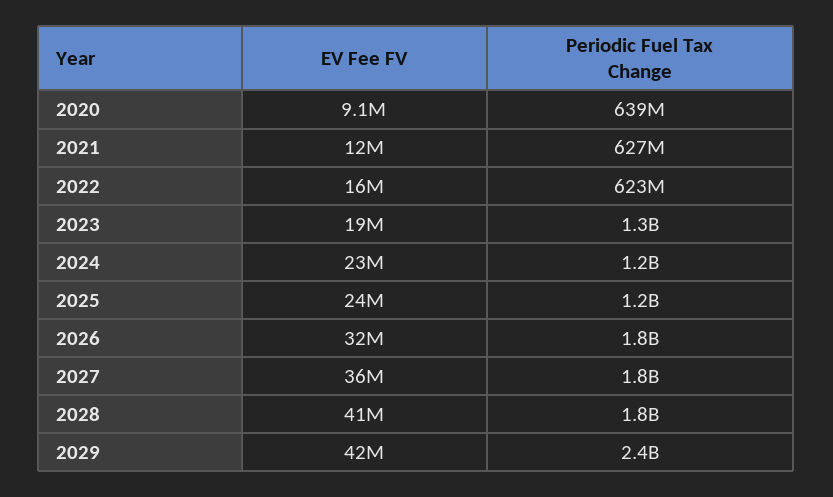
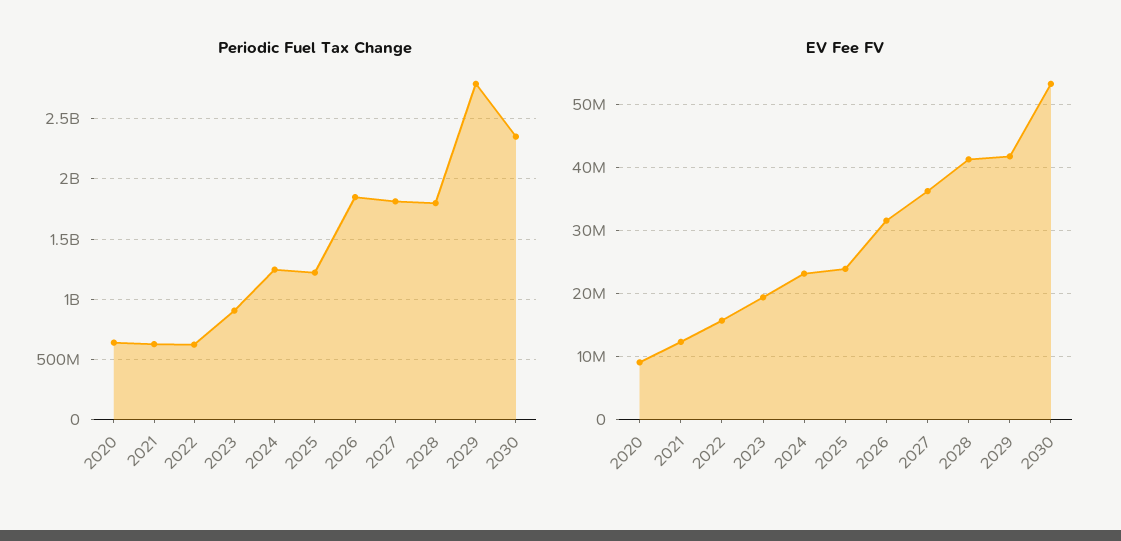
Periodic Fuel Tax Change, 2023: 1300000000 -> 900000000
Periodic Fuel Tax Change, 2029: 2400000000 -> 2800000000
Periodic Fuel Tax Change, 2030: none -> 2350000000
EV Fee FV, 2030: none -> 53000000

